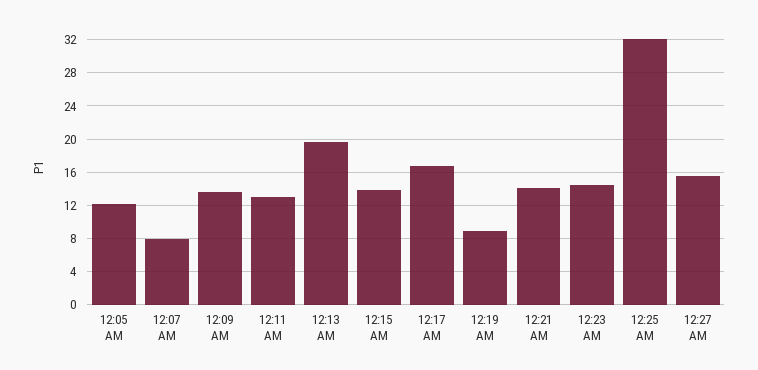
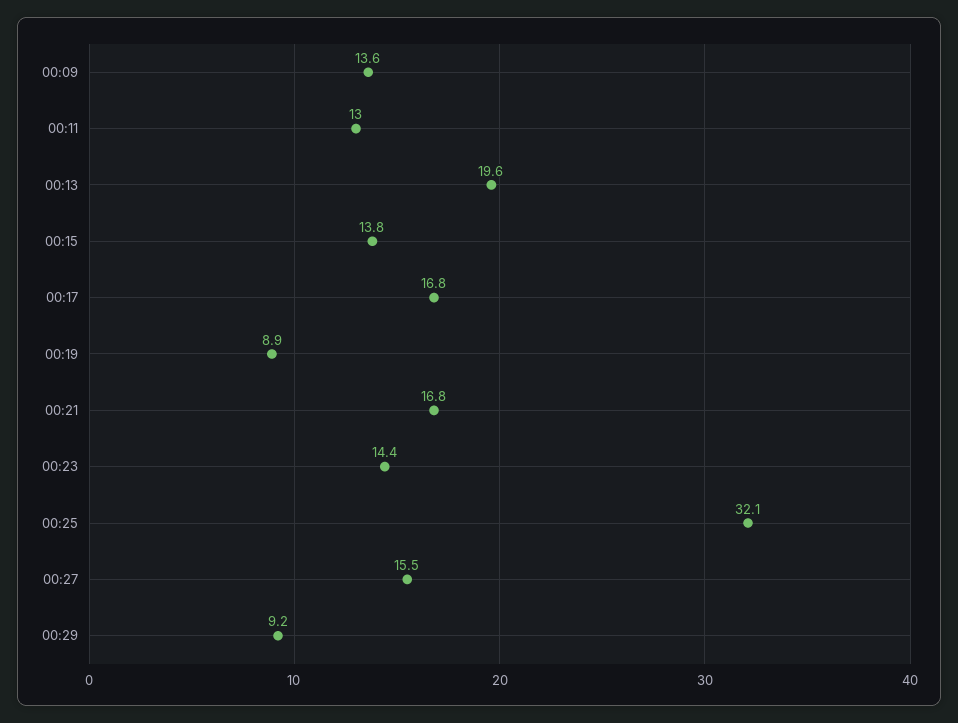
12:05 AM: 12 -> none
12:07 AM: 8 -> none
12:21 AM: 14 -> 16.8
00:29: none -> 9.2

